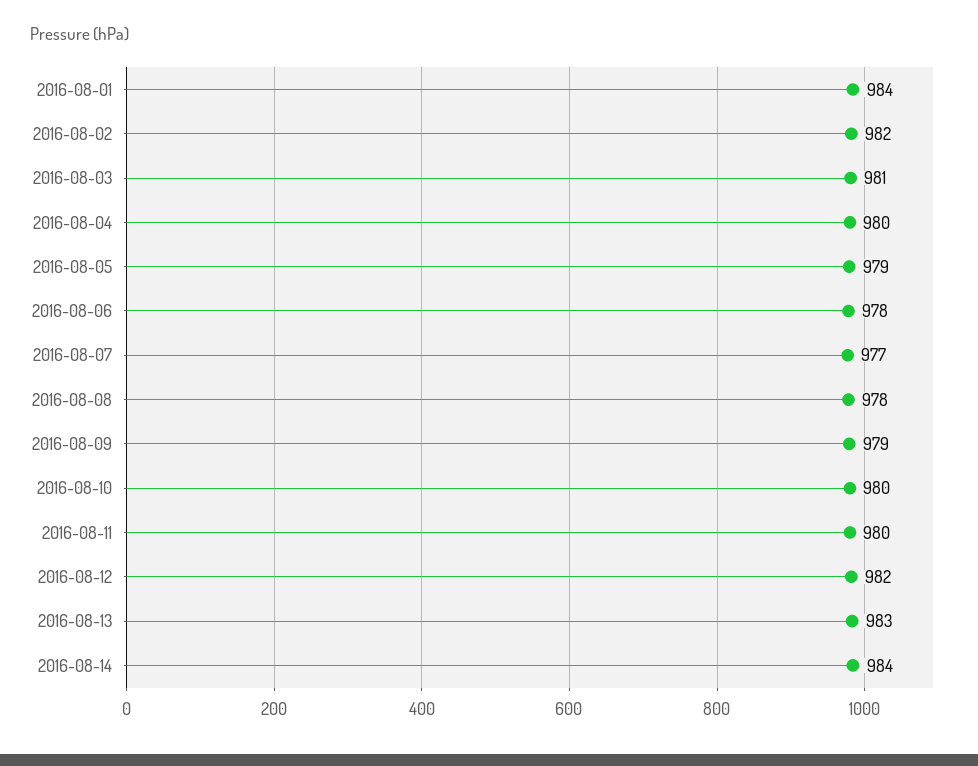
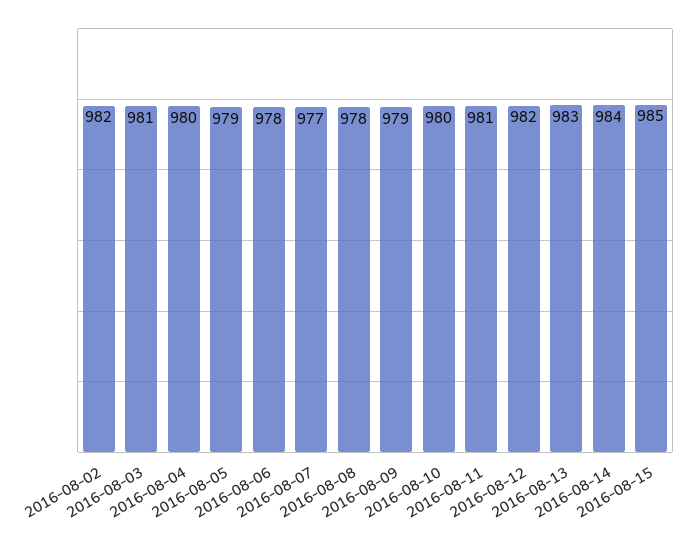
2016-08-01: 984 -> none
2016-08-11: 980 -> 981
2016-08-15: none -> 985

